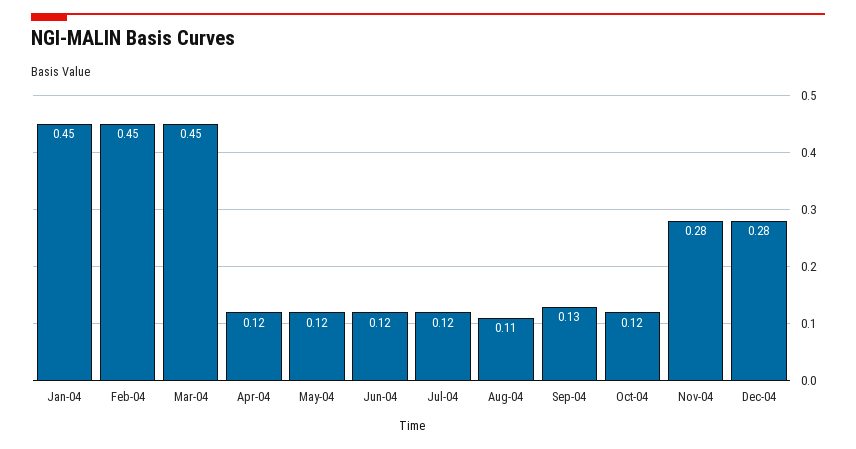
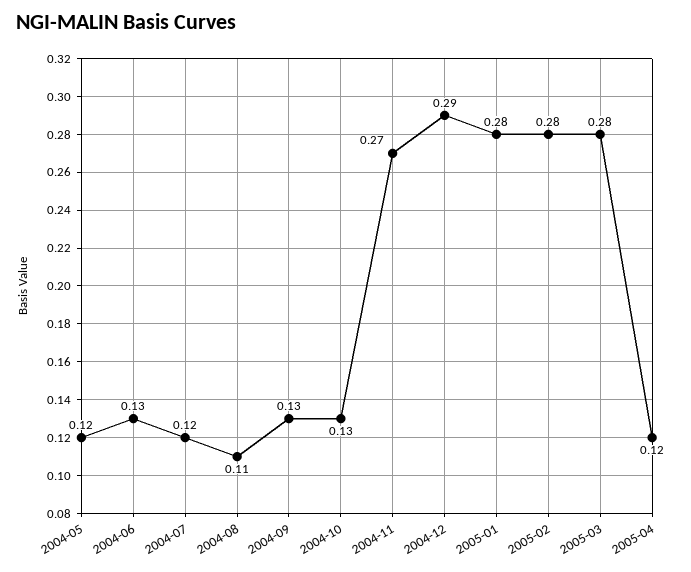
Jan-04: 0.45 -> none
Feb-04: 0.45 -> none
Mar-04: 0.45 -> none
Apr-04: 0.12 -> none
Jun-04: 0.12 -> 0.13
Oct-04: 0.12 -> 0.13
Nov-04: 0.28 -> 0.27
Dec-04: 0.28 -> 0.29
2005-01: none -> 0.28
2005-02: none -> 0.28
2005-03: none -> 0.28
2005-04: none -> 0.12

